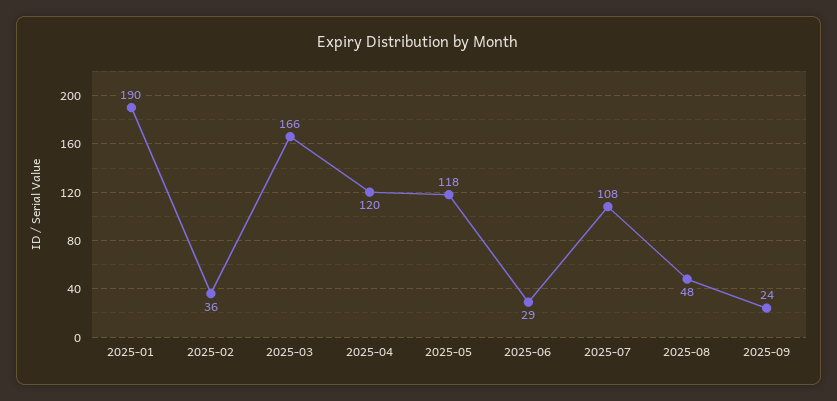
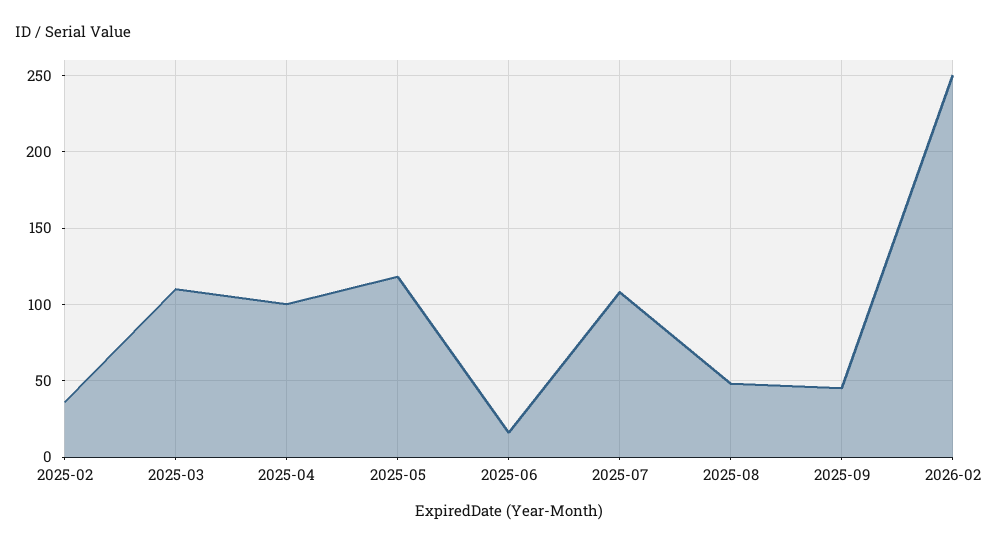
2025-01: 190 -> none
2025-03: 166 -> 110
2025-04: 120 -> 100
2025-06: 29 -> 15
2025-09: 24 -> 45
2026-02: none -> 250

